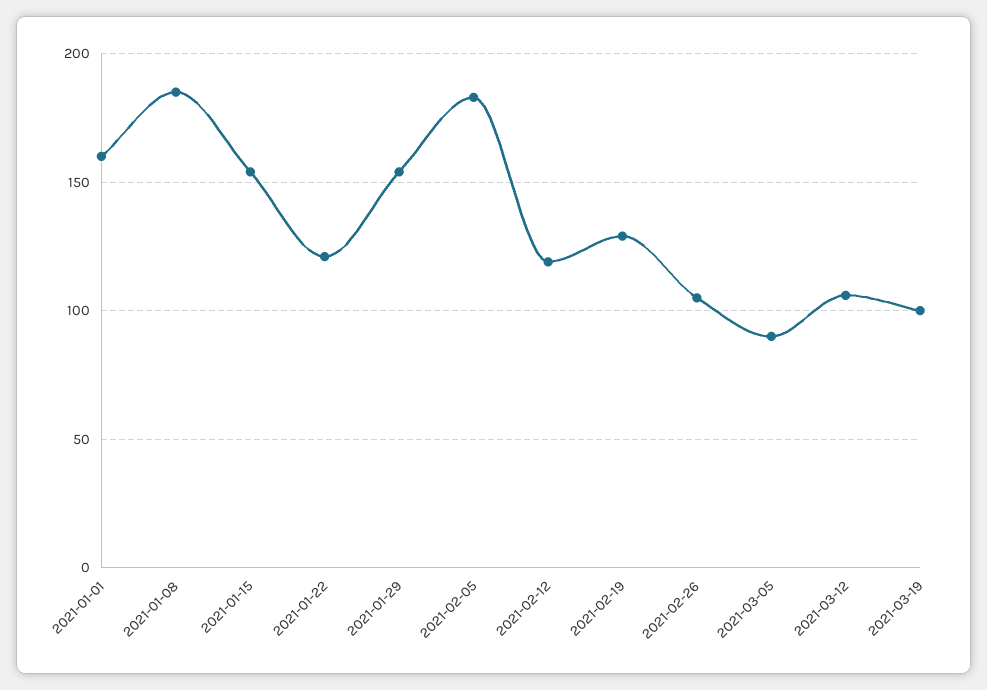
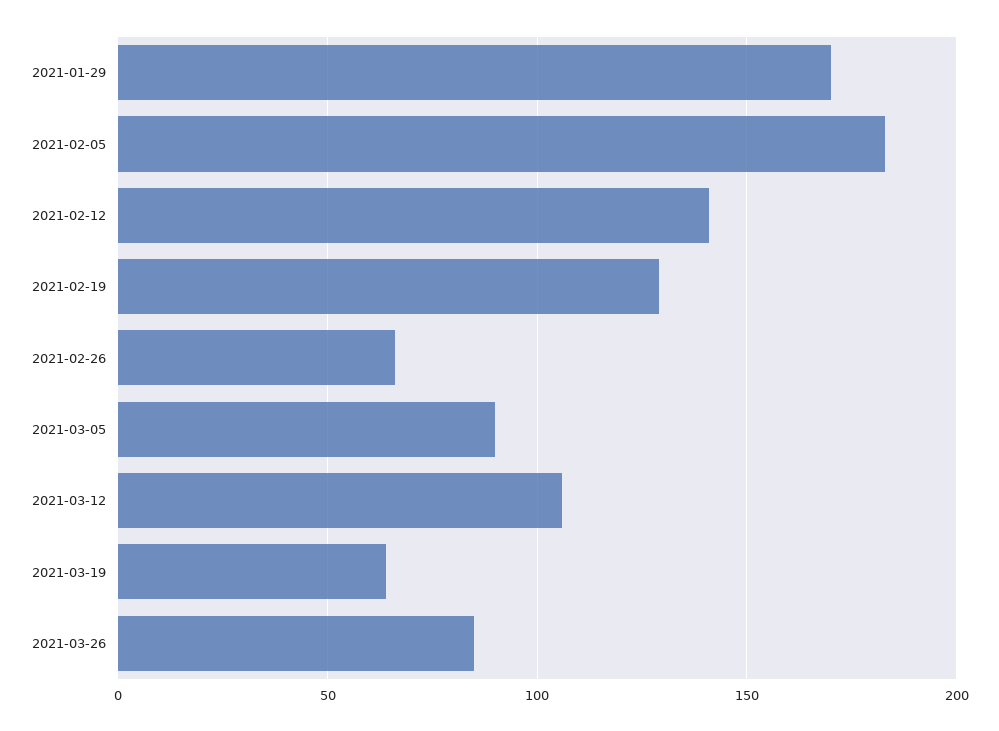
2021-01-01: 160 -> none
2021-01-08: 185 -> none
2021-01-15: 155 -> none
2021-01-22: 120 -> none
2021-01-29: 155 -> 170
2021-02-12: 120 -> 140
2021-02-26: 105 -> 65
2021-03-19: 100 -> 65
2021-03-26: none -> 85

